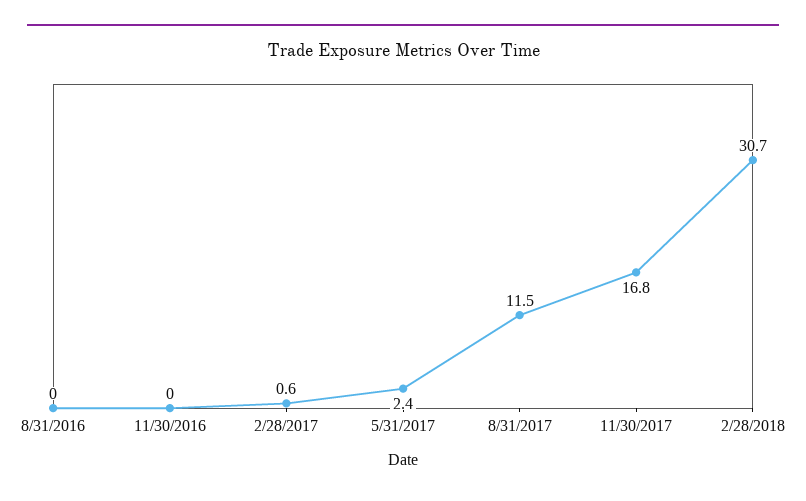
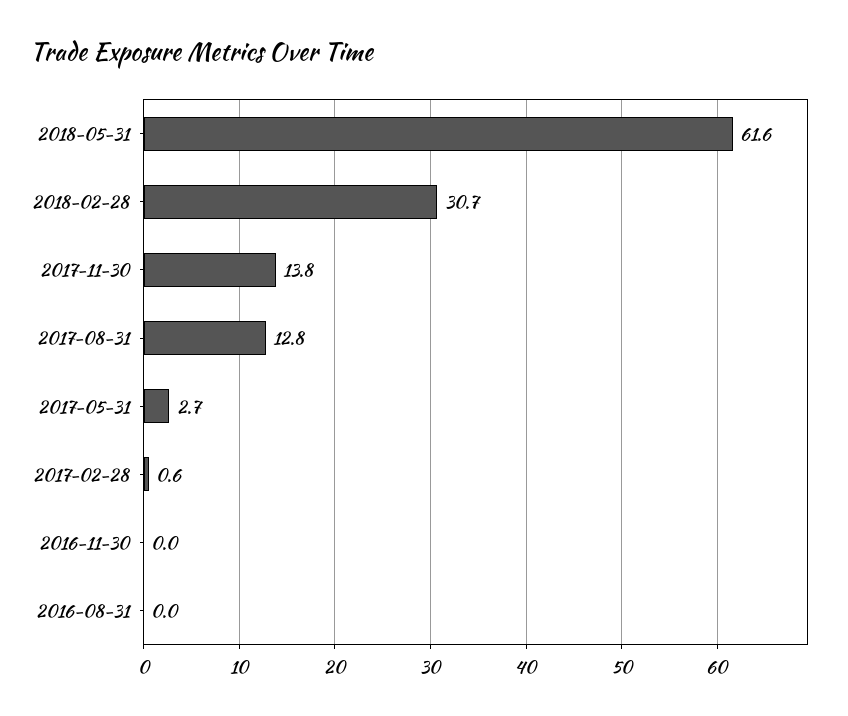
5/31/2017: 2.4 -> 2.7
8/31/2017: 11.5 -> 12.8
11/30/2017: 16.8 -> 13.8
2018-05-31: none -> 61.6

